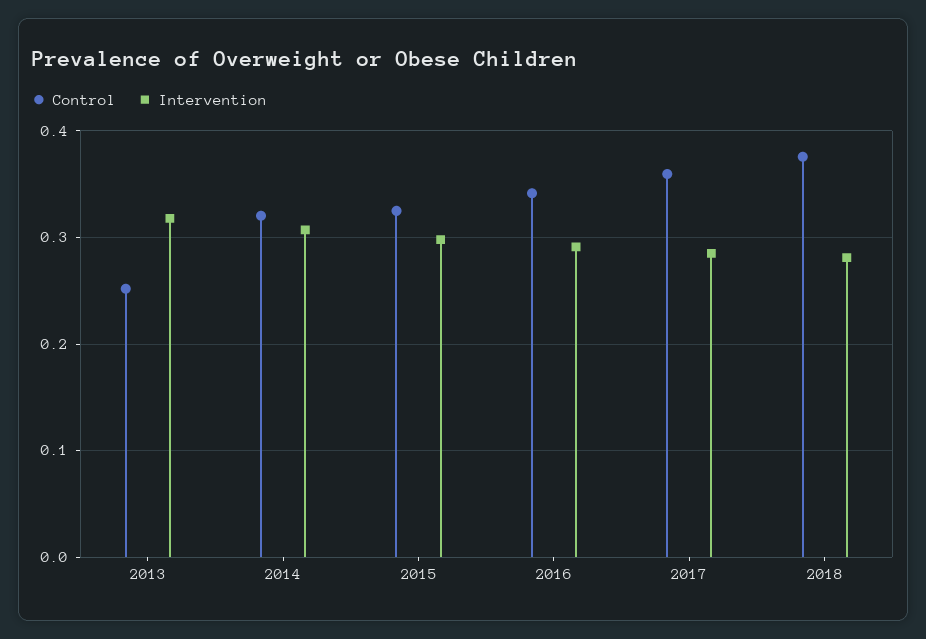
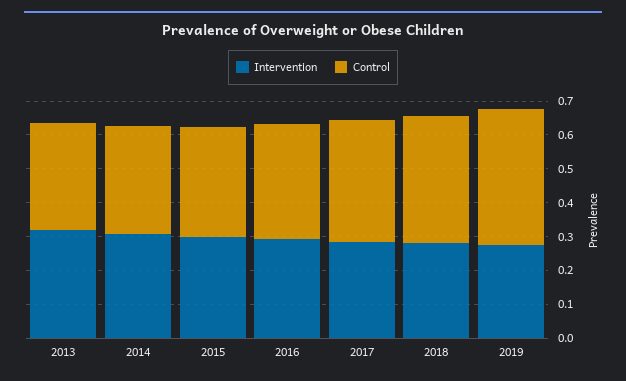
Control, 2013: 0.25 -> 0.325
Intervention, 2019: none -> 0.275
Control, 2019: none -> 0.4

